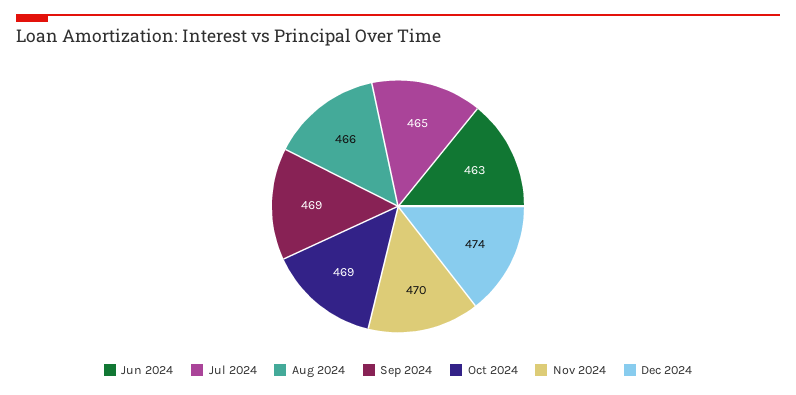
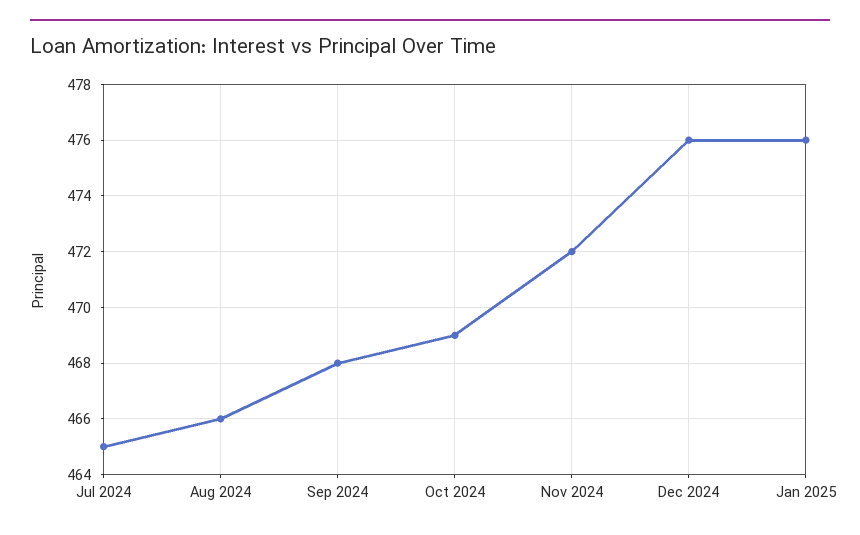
Jun 2024: 463 -> none
Sep 2024: 469 -> 468
Nov 2024: 470 -> 472
Dec 2024: 474 -> 476
Jan 2025: none -> 476

